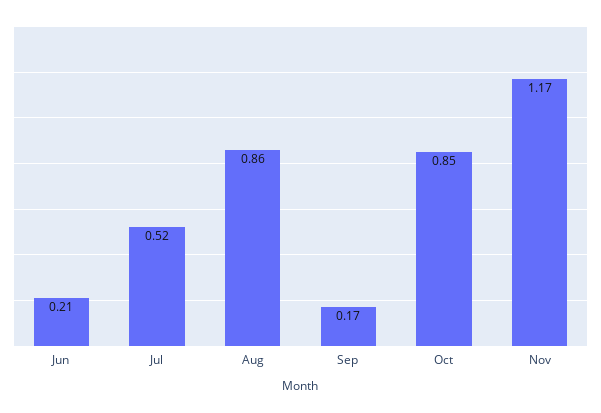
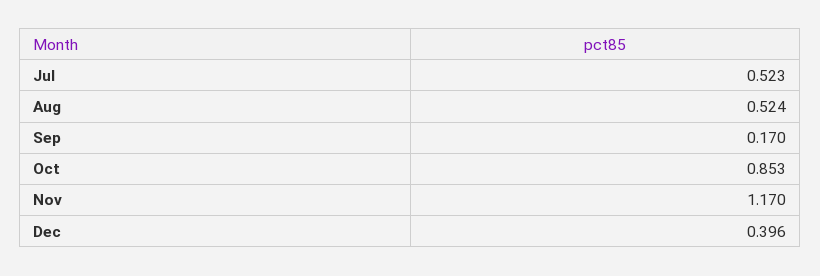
Jun: 0.21 -> none
Aug: 0.86 -> 0.524
Dec: none -> 0.396

